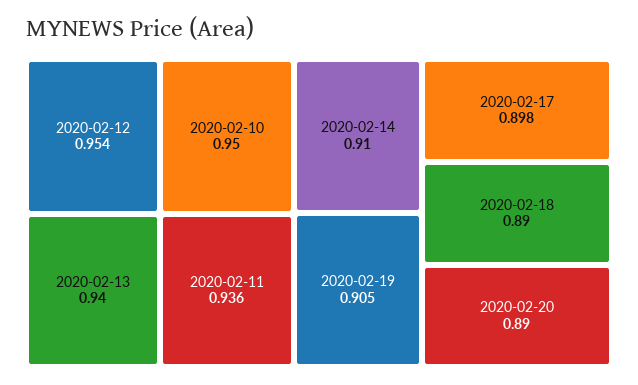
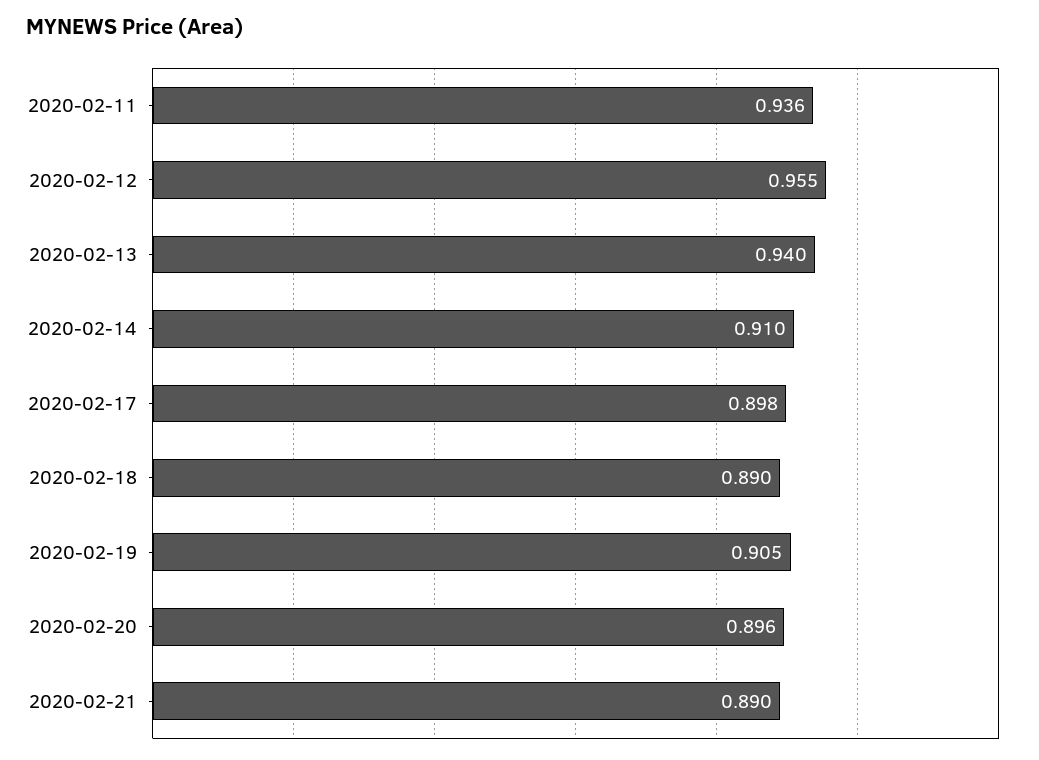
2020-02-12: 0.954 -> 0.955
2020-02-10: 0.95 -> none
2020-02-20: 0.89 -> 0.896
2020-02-21: none -> 0.89

